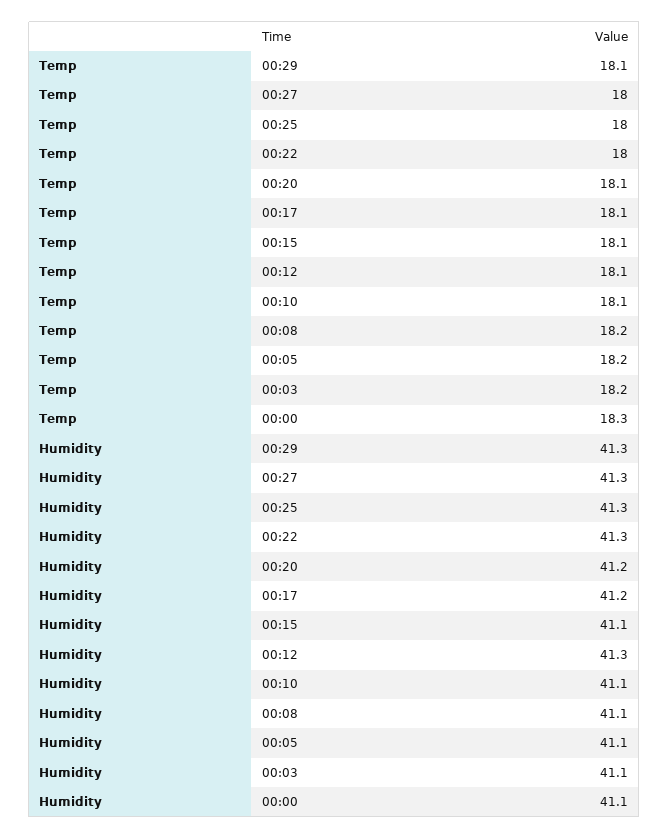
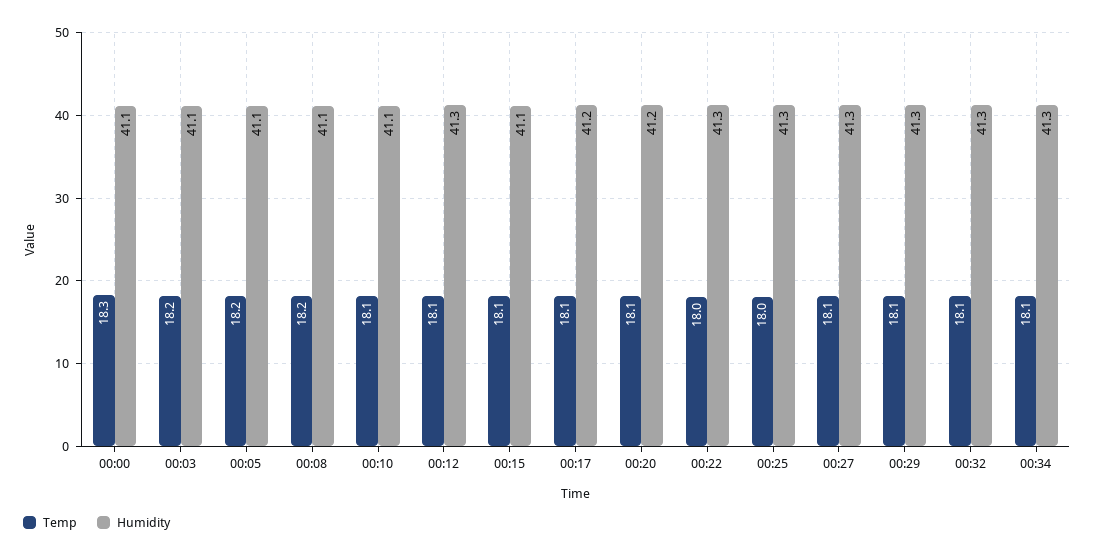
Temp, 00:27: 18 -> 18.1
Temp, 00:32: none -> 18.1
Humidity, 00:32: none -> 41.3
Temp, 00:34: none -> 18.1
Humidity, 00:34: none -> 41.3

